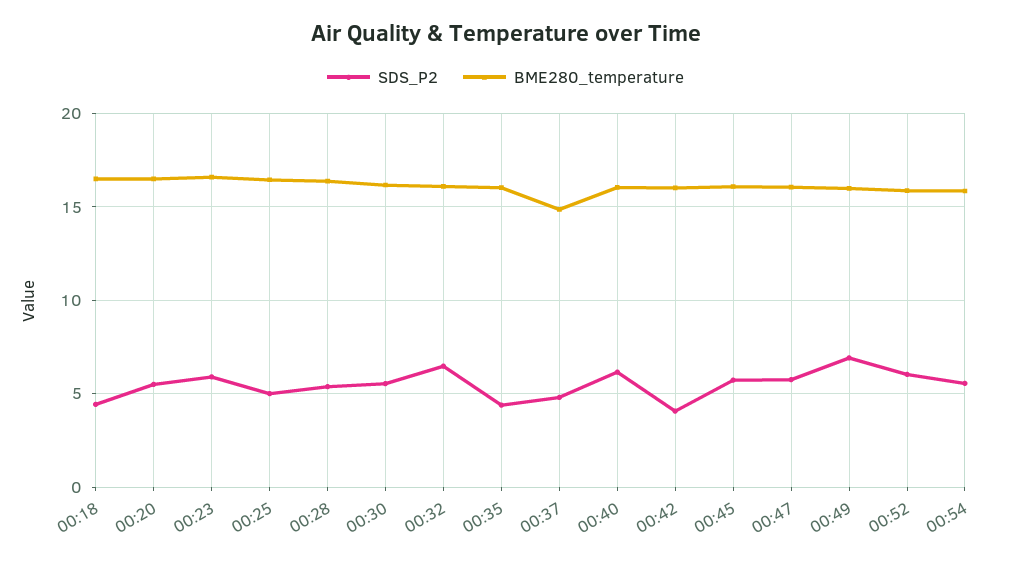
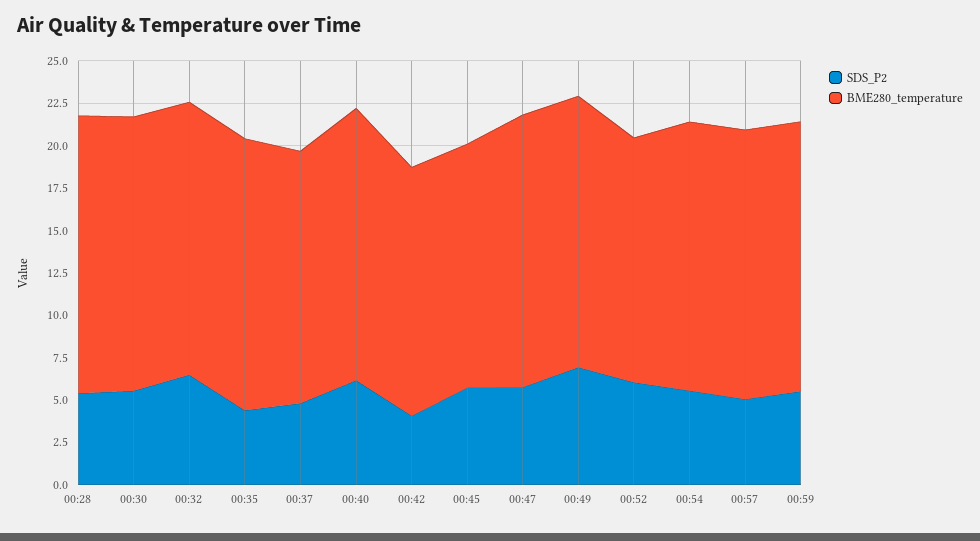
SDS_P2, 00:18: 4.5 -> none
BME280_temperature, 00:18: 16.5 -> none
SDS_P2, 00:20: 5.5 -> none
BME280_temperature, 00:20: 16.5 -> none
SDS_P2, 00:23: 6 -> none
BME280_temperature, 00:23: 16.5 -> none
SDS_P2, 00:25: 5 -> none
BME280_temperature, 00:25: 16.5 -> none
BME280_temperature, 00:42: 16 -> 14.5
BME280_temperature, 00:45: 16 -> 14.5
BME280_temperature, 00:52: 16 -> 14.5
SDS_P2, 00:57: none -> 5
BME280_temperature, 00:57: none -> 16
SDS_P2, 00:59: none -> 5.5
BME280_temperature, 00:59: none -> 16

